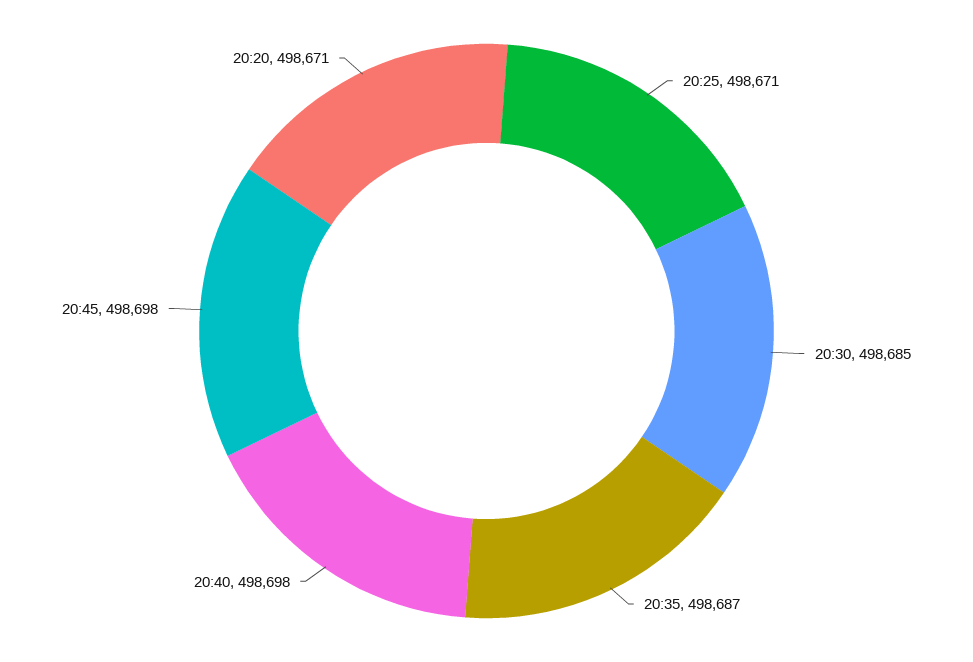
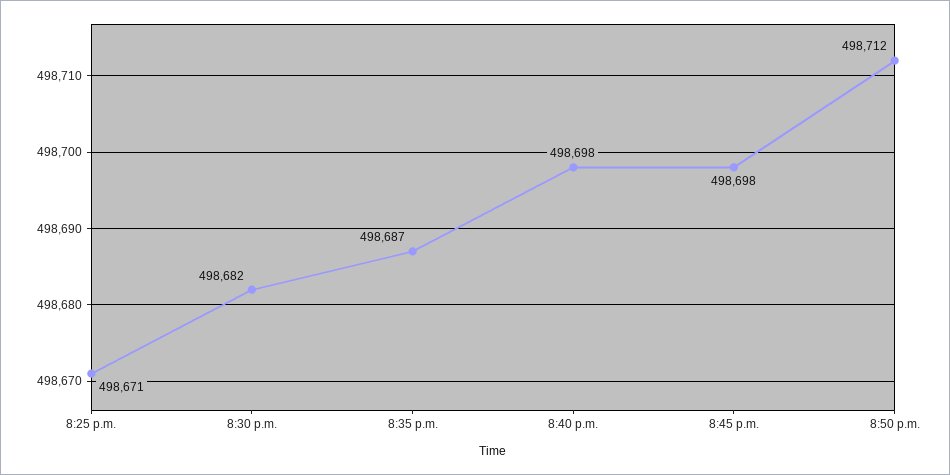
20:30: 498685 -> 498682
20:20: 498671 -> none
8:50 p.m.: none -> 498712

